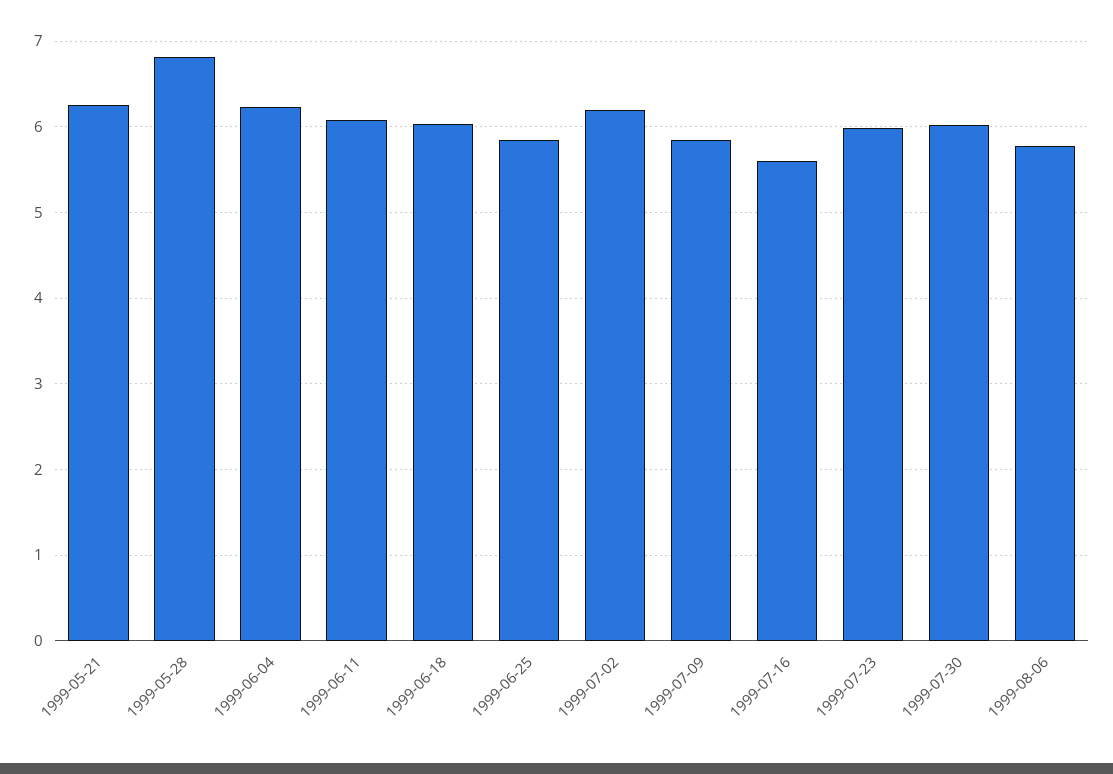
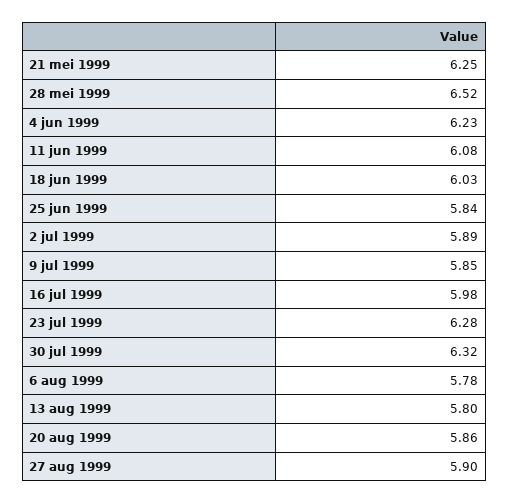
1999-05-28: 6.8 -> 6.52
1999-07-02: 6.2 -> 5.89
1999-07-16: 5.6 -> 5.98
1999-07-23: 6 -> 6.28
1999-07-30: 6 -> 6.32
13 aug 1999: none -> 5.8
20 aug 1999: none -> 5.86
27 aug 1999: none -> 5.9

